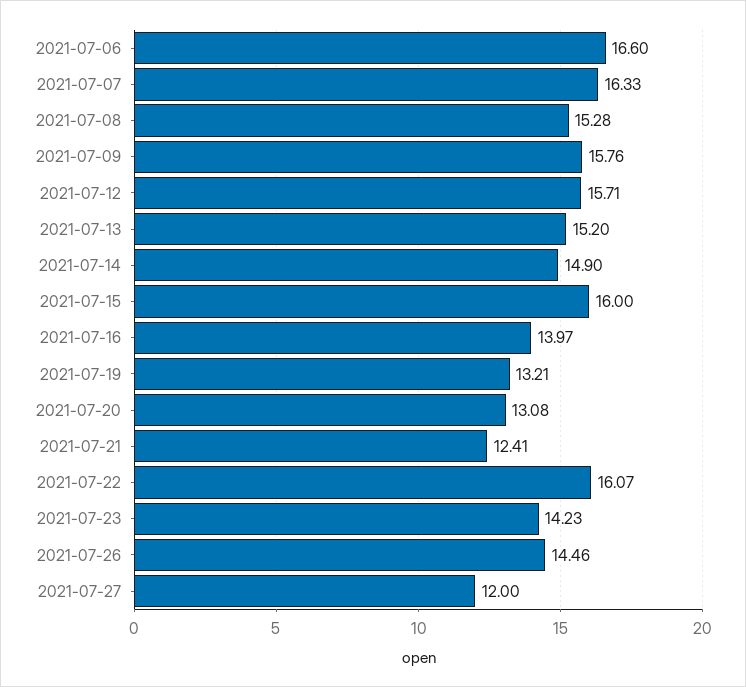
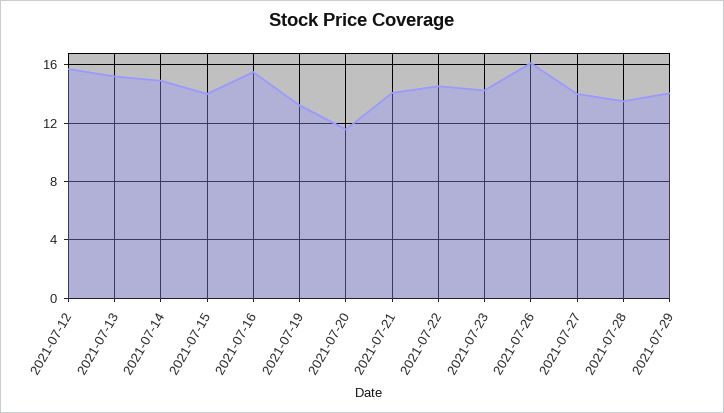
2021-07-06: 16.6 -> none
2021-07-07: 16.33 -> none
2021-07-08: 15.28 -> none
2021-07-09: 15.76 -> none
2021-07-15: 16 -> 14
2021-07-16: 13.97 -> 15.5
2021-07-20: 13.08 -> 11.5
2021-07-21: 12.41 -> 14
2021-07-22: 16.07 -> 14.5
2021-07-26: 14.46 -> 16
2021-07-27: 12 -> 14
2021-07-28: none -> 13.5
2021-07-29: none -> 14

